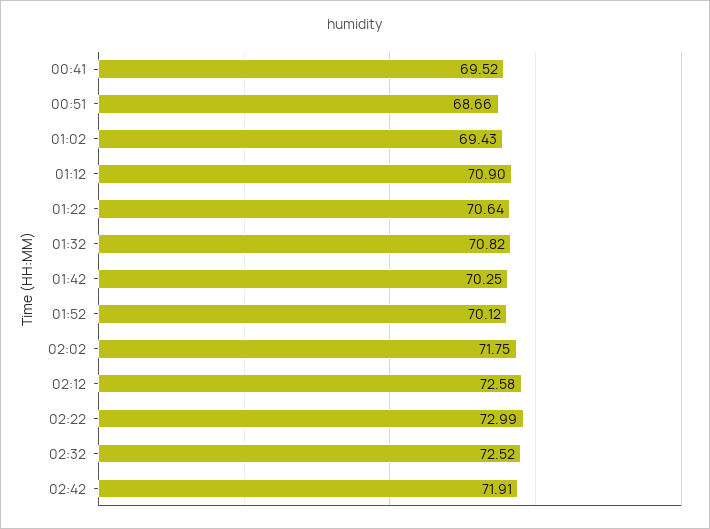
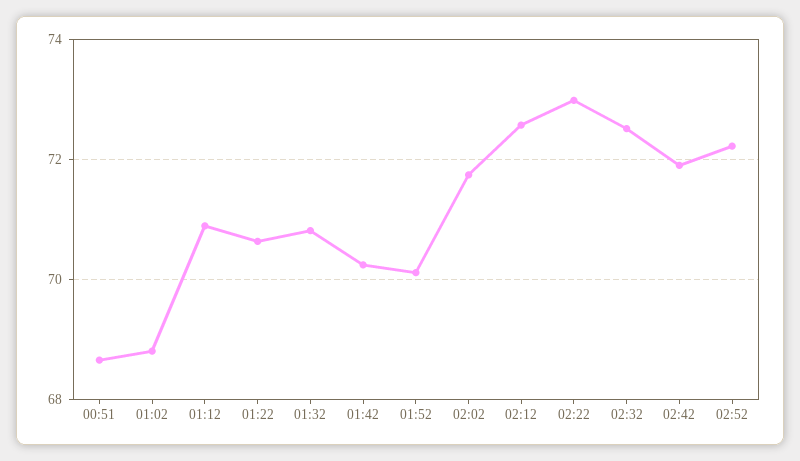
00:41: 69.52 -> none
01:02: 69.43 -> 68.8
02:52: none -> 72.2

